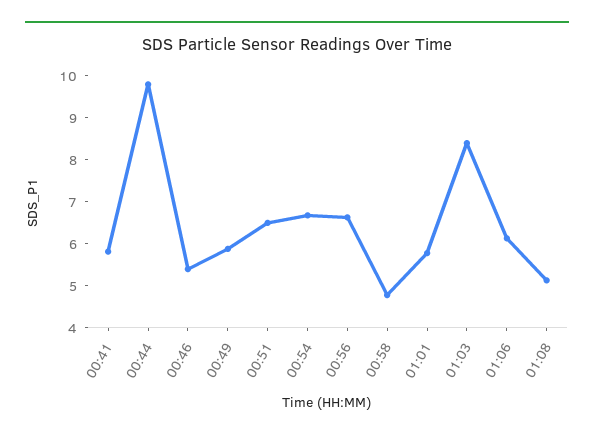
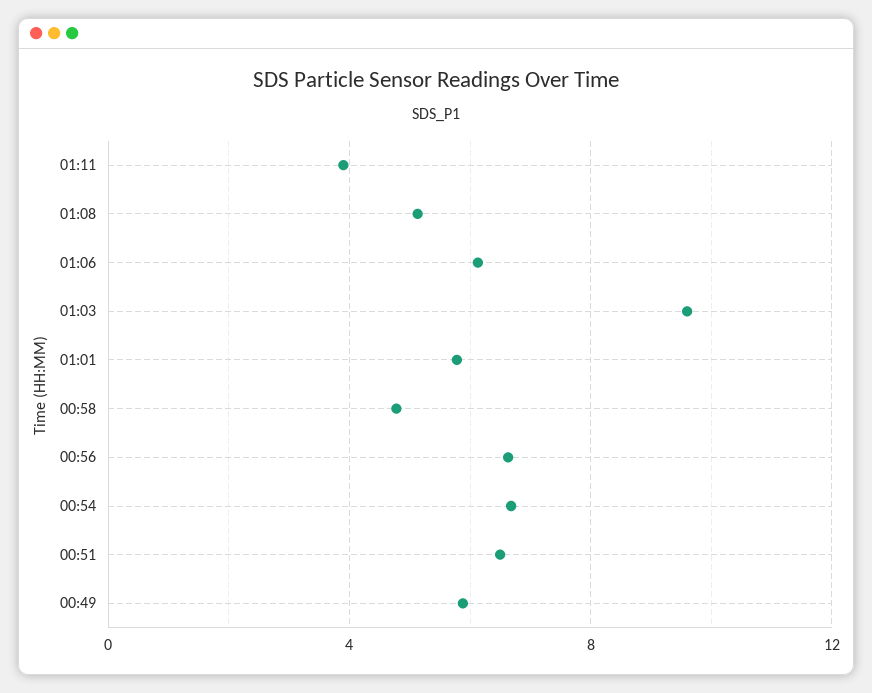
00:41: 5.8 -> none
00:44: 9.8 -> none
00:46: 5.4 -> none
01:03: 8.4 -> 9.5
01:11: none -> 4

